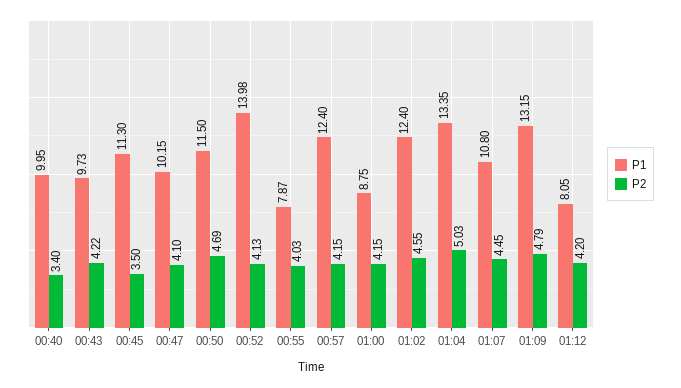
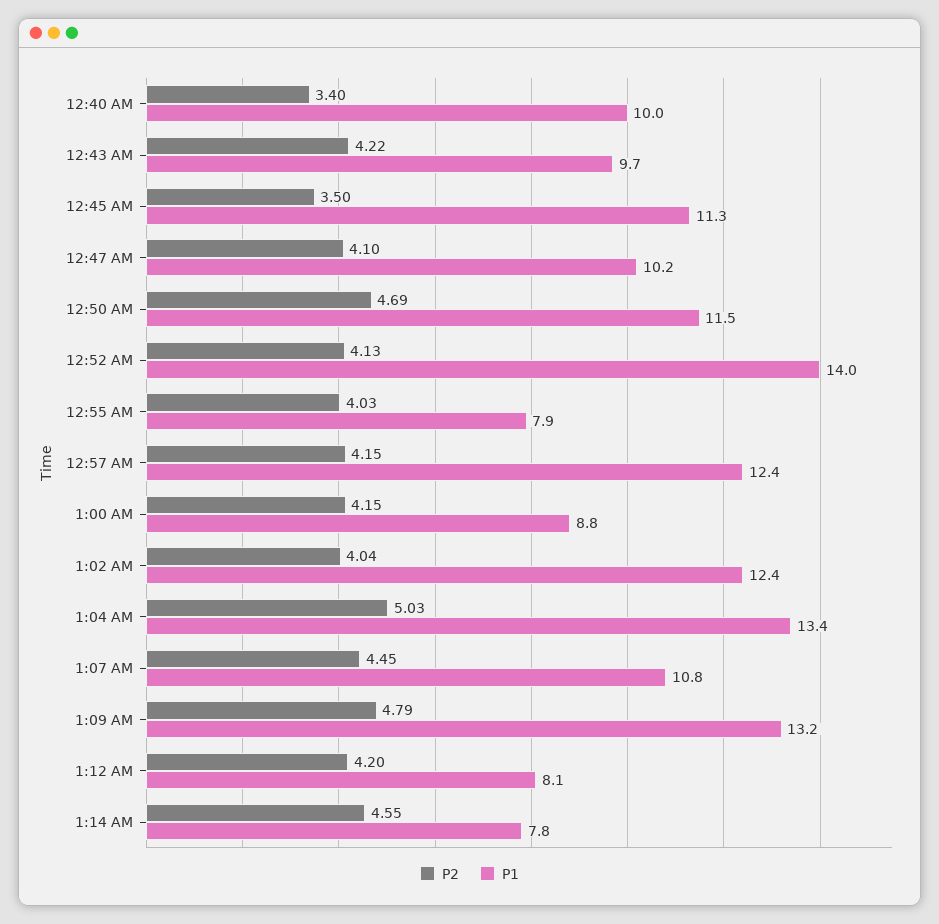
P2, 01:02: 4.55 -> 4.04
P2, 1:14 AM: none -> 4.55
P1, 1:14 AM: none -> 7.8

